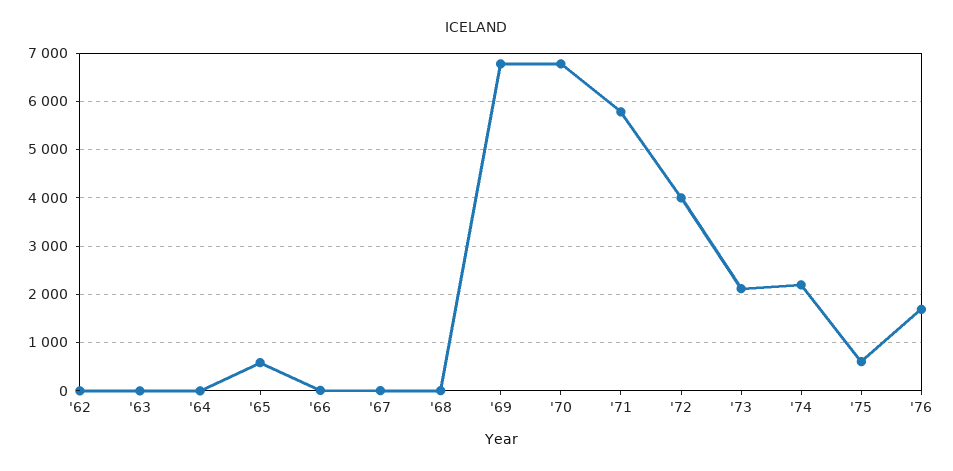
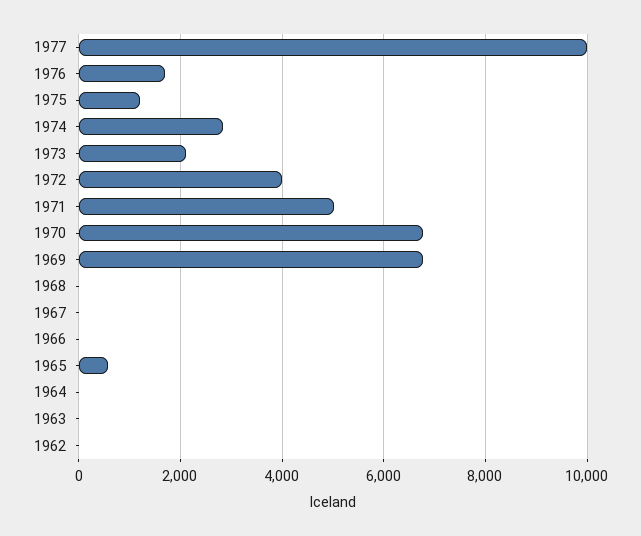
'71: 5800 -> 5000
'74: 2200 -> 2800
'75: 600 -> 1200
1977: none -> 10000

